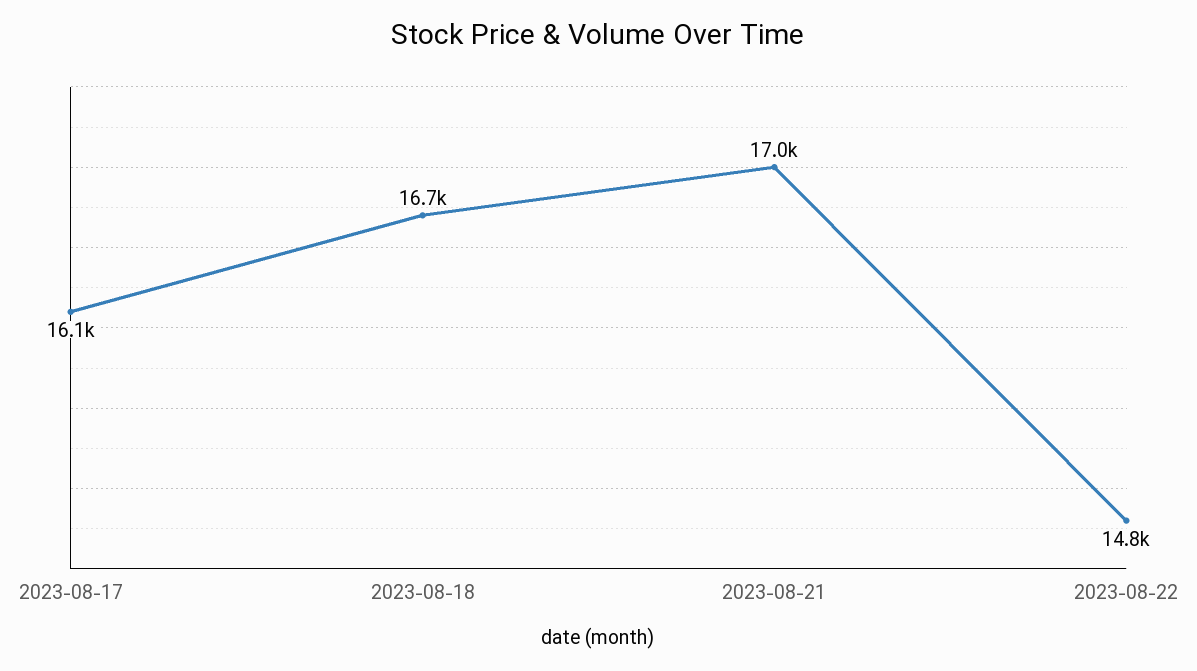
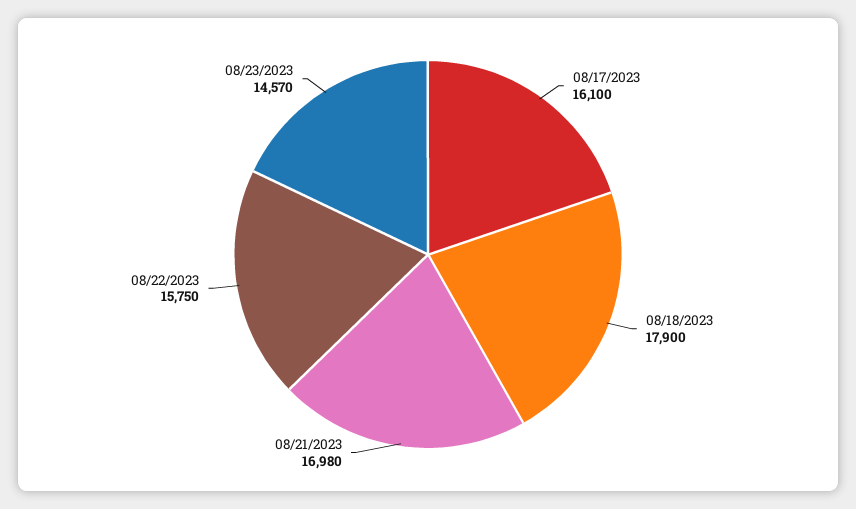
2023-08-18: 16700 -> 17900
2023-08-22: 14800 -> 15750
08/23/2023: none -> 14570

